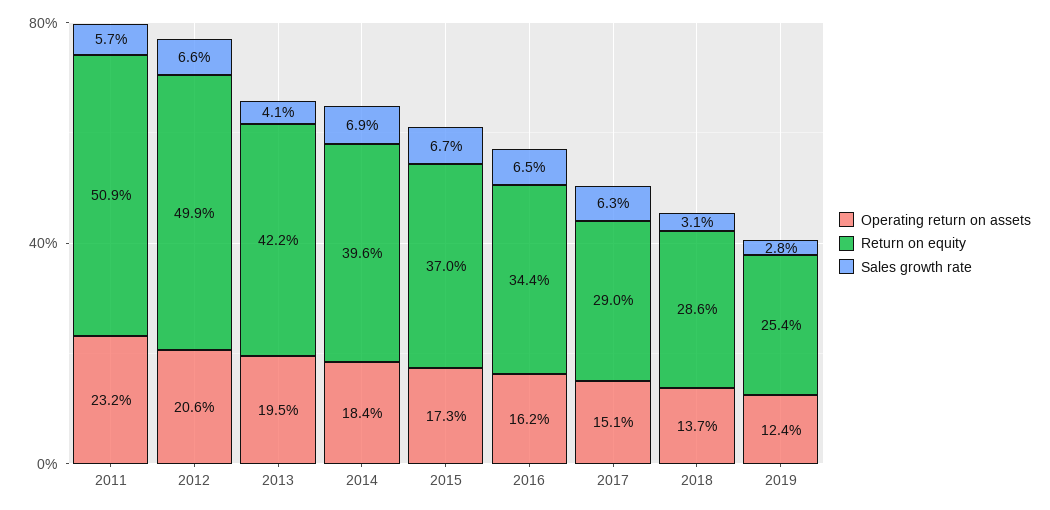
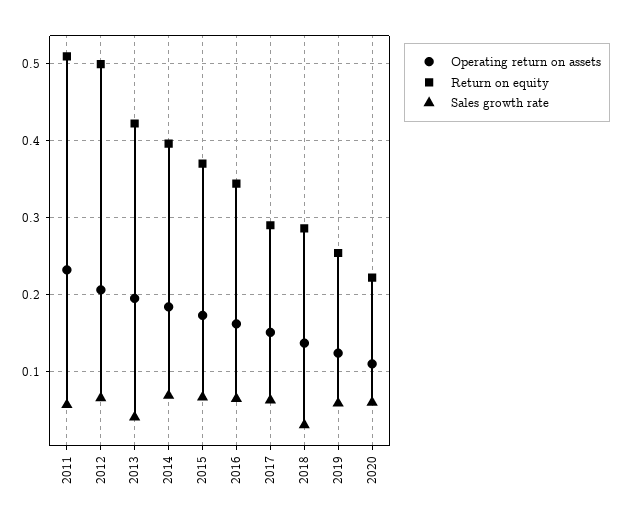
Sales growth rate, 2019: 0.028 -> 0.06
Operating return on assets, 2020: none -> 0.11
Return on equity, 2020: none -> 0.22
Sales growth rate, 2020: none -> 0.06

